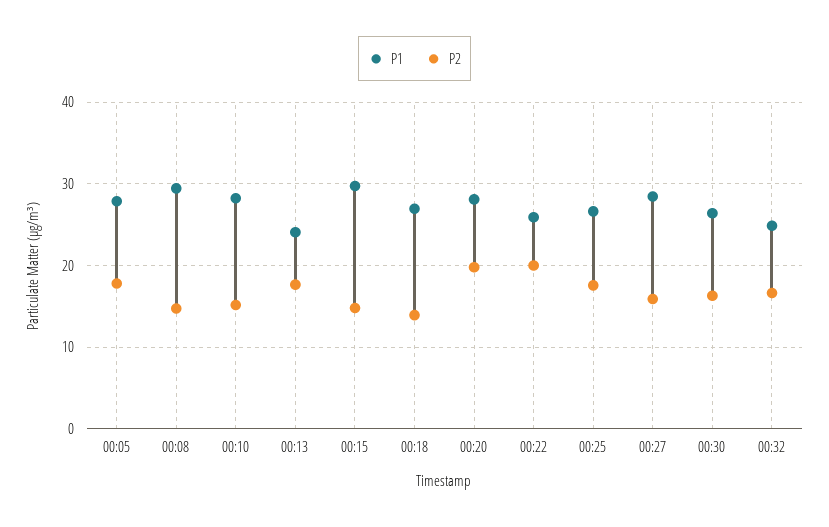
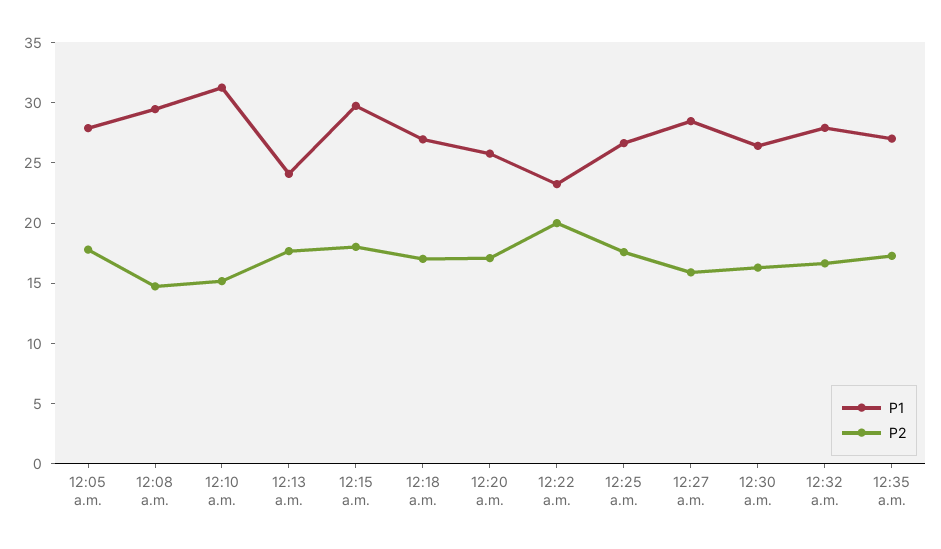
P1, 00:10: 28 -> 31
P2, 00:15: 15 -> 18
P2, 00:18: 14 -> 17
P1, 00:20: 28 -> 26
P2, 00:20: 20 -> 17
P1, 00:22: 26 -> 23
P1, 00:32: 25 -> 28
P1, 12:35 a.m.: none -> 27
P2, 12:35 a.m.: none -> 17

